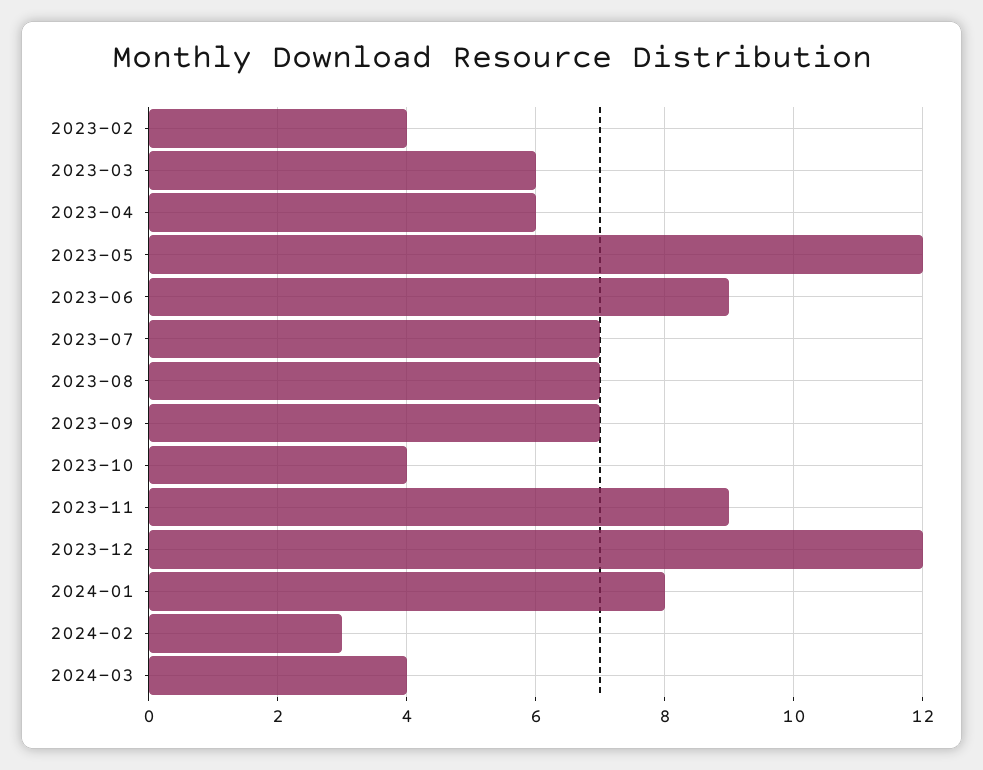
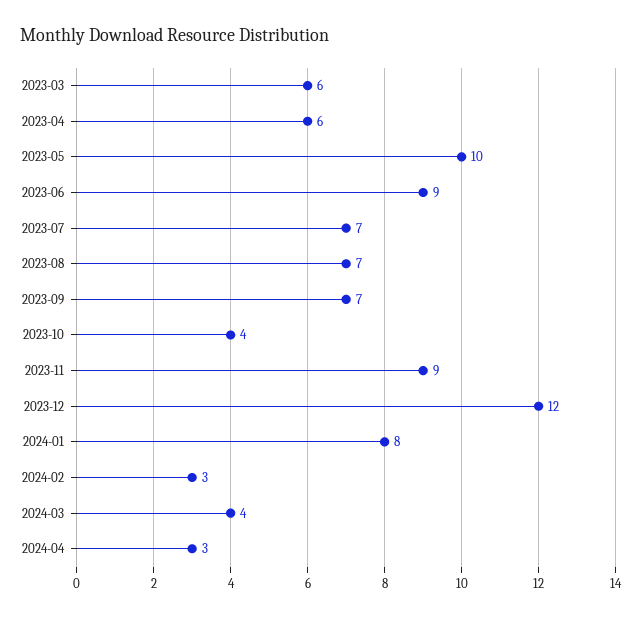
2023-02: 4 -> none
2023-05: 12 -> 10
2024-04: none -> 3

